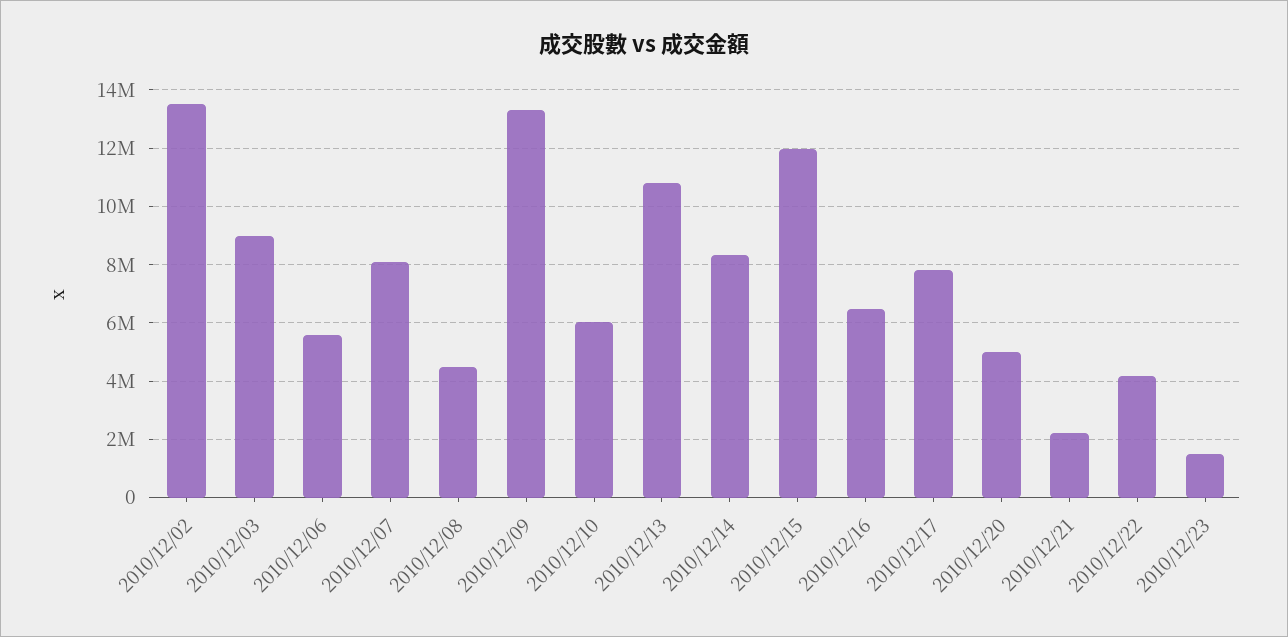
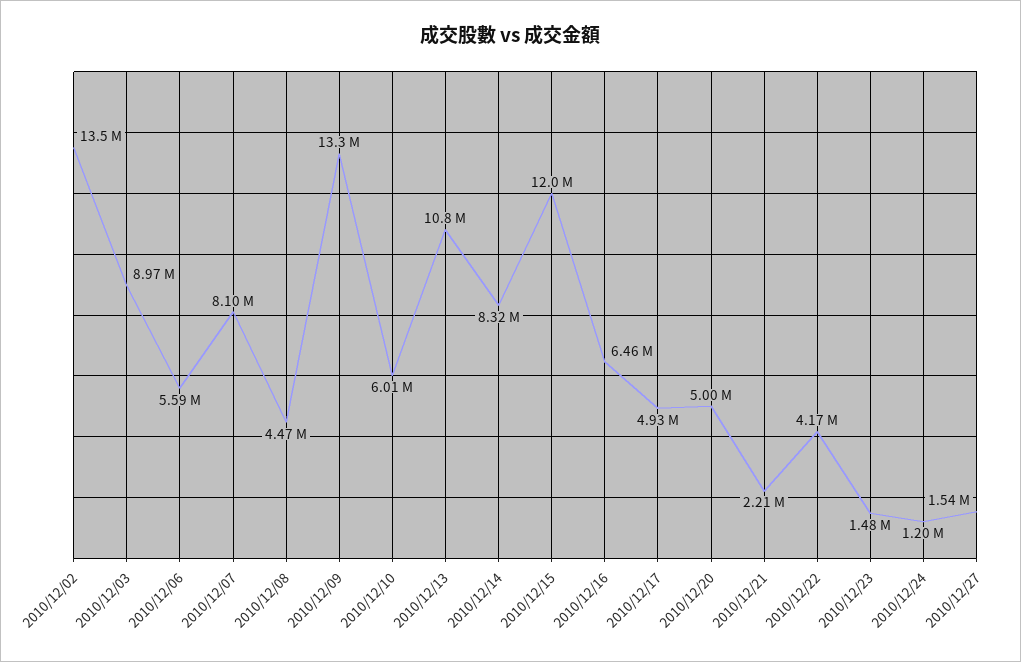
2010/12/17: 7750000 -> 4930000
2010/12/24: none -> 1200000
2010/12/27: none -> 1540000

